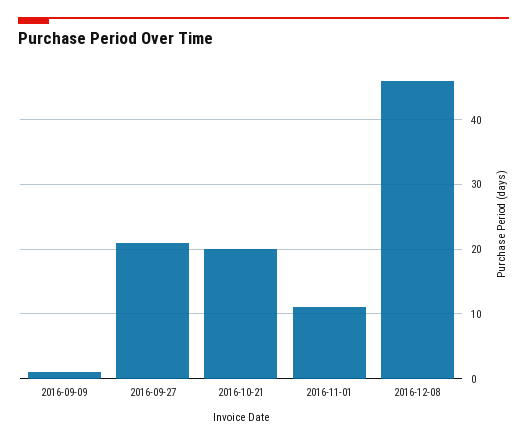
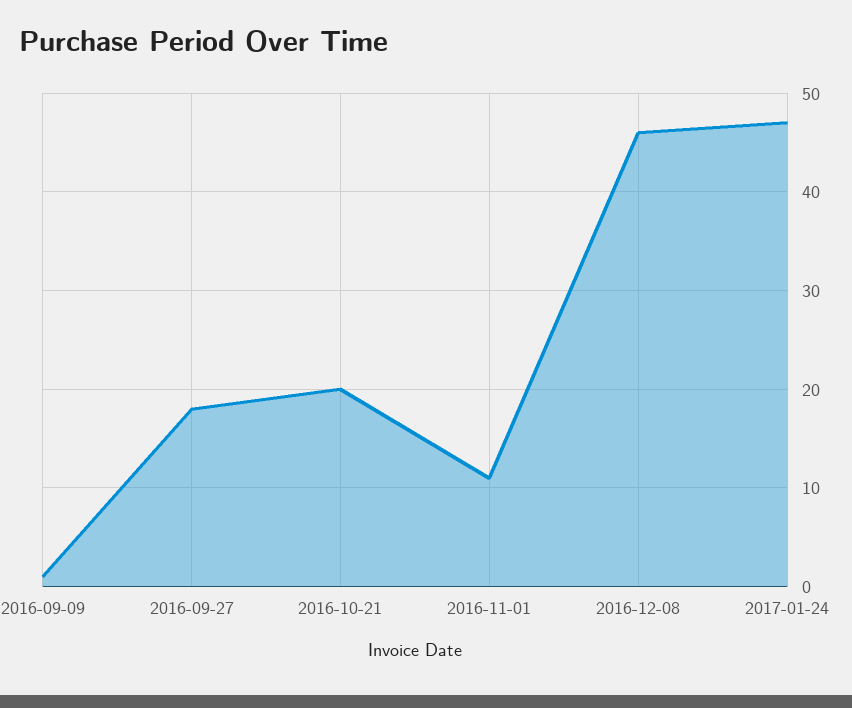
2016-09-27: 21 -> 18
2017-01-24: none -> 47

